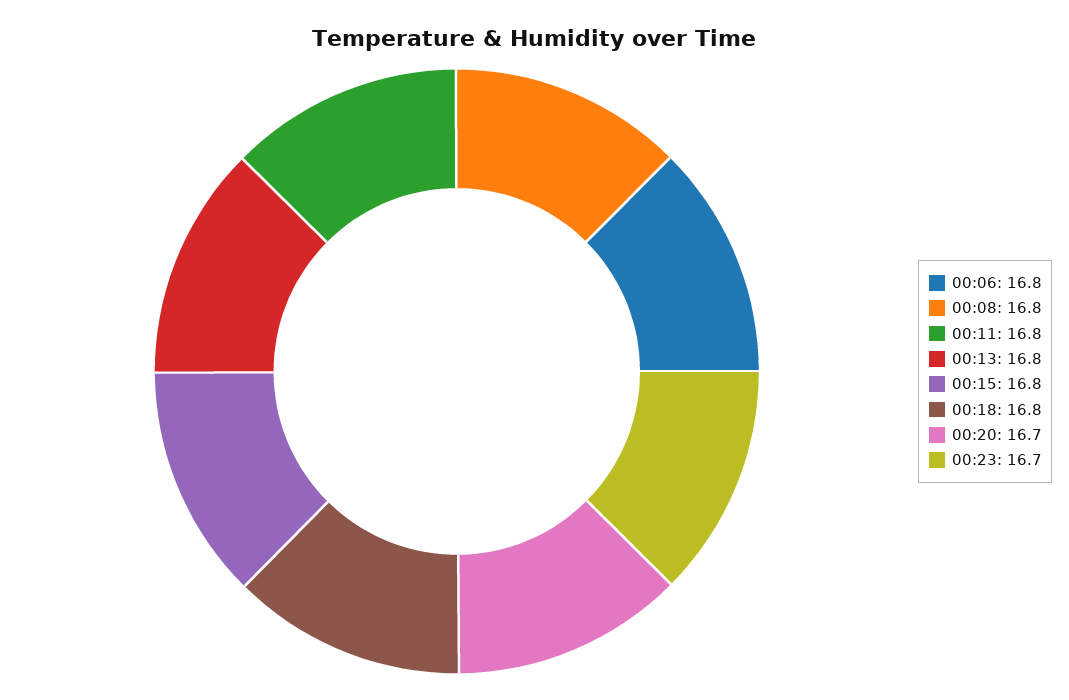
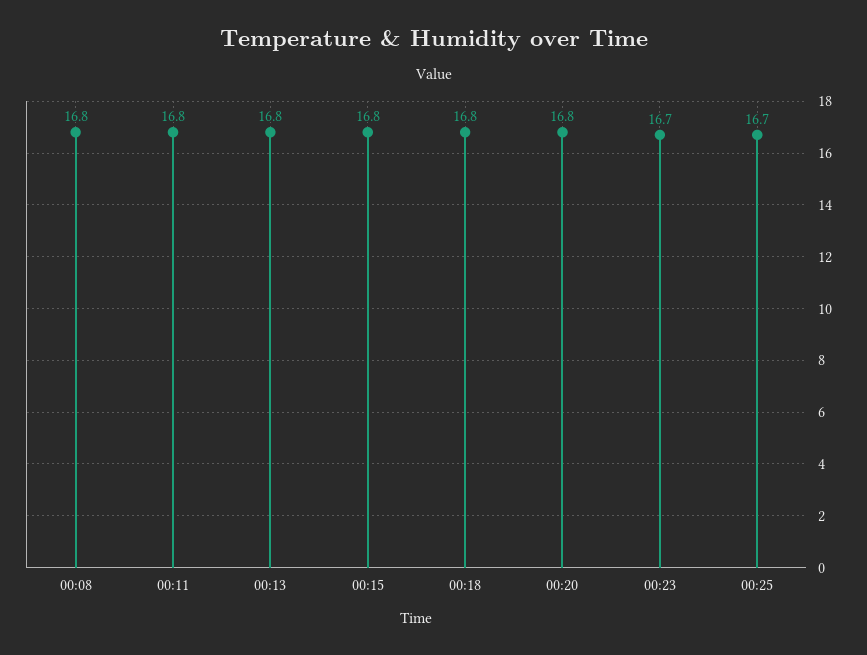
00:06: 16.8 -> none
00:20: 16.7 -> 16.8
00:25: none -> 16.7

